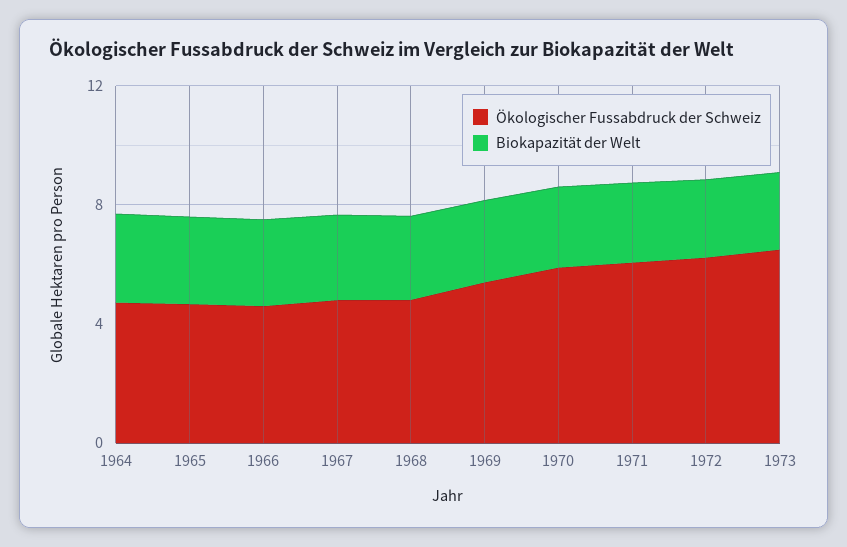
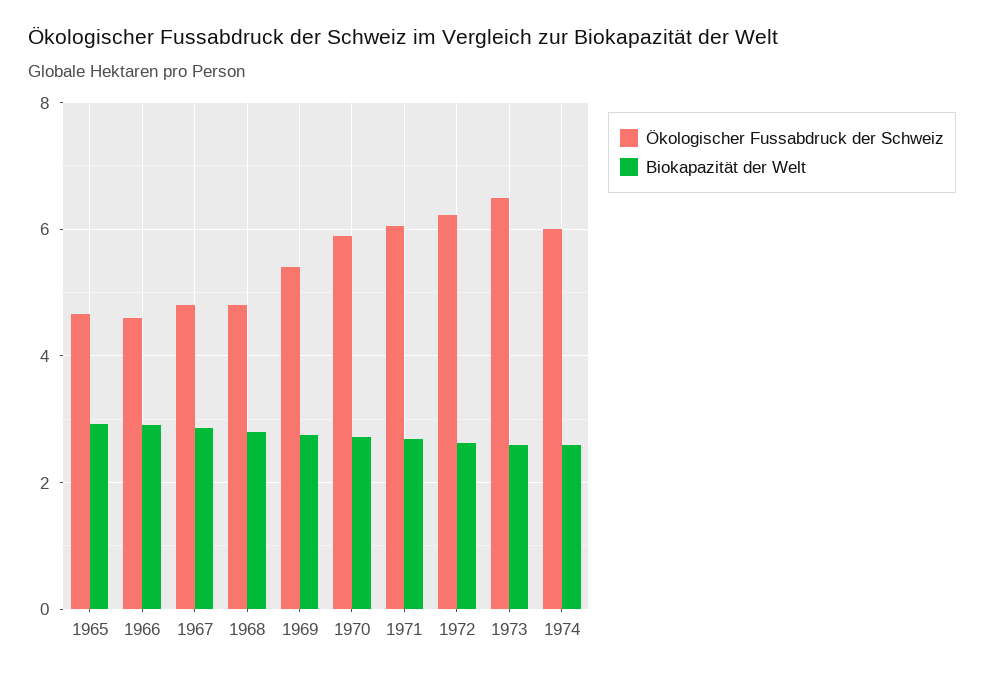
Ökologischer Fussabdruck der Schweiz, 1964: 5 -> none
Biokapazität der Welt, 1964: 3 -> none
Ökologischer Fussabdruck der Schweiz, 1974: none -> 6
Biokapazität der Welt, 1974: none -> 2.6

